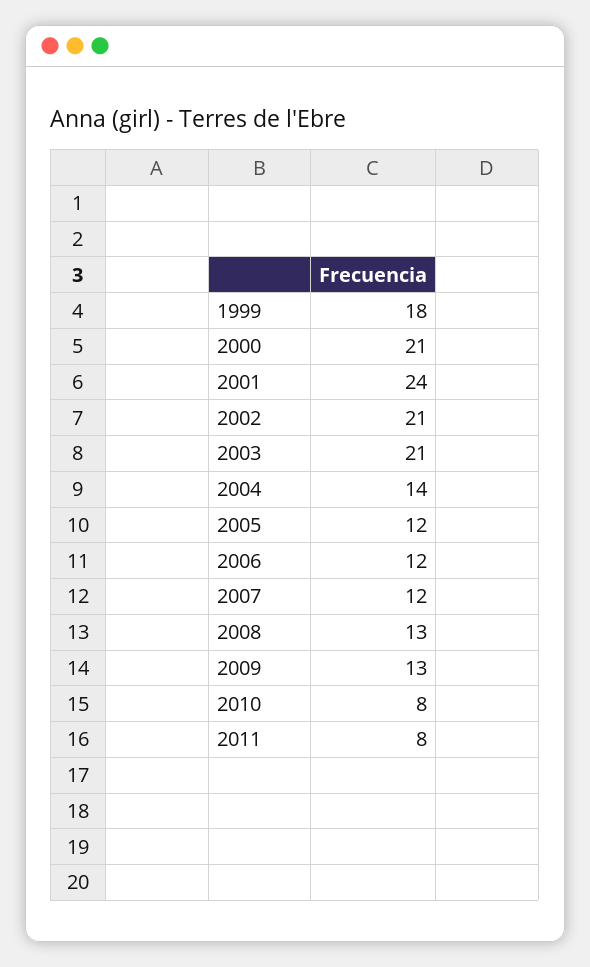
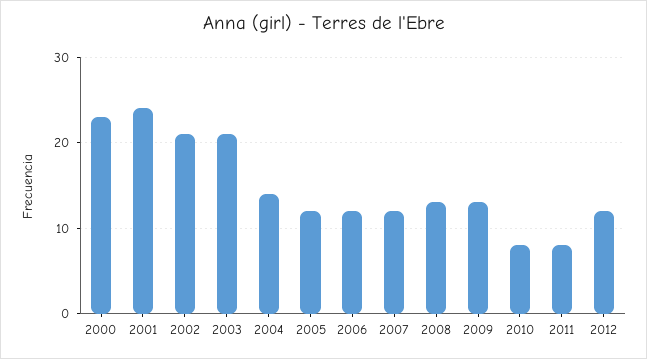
1999: 18 -> none
2000: 21 -> 23
2012: none -> 12

